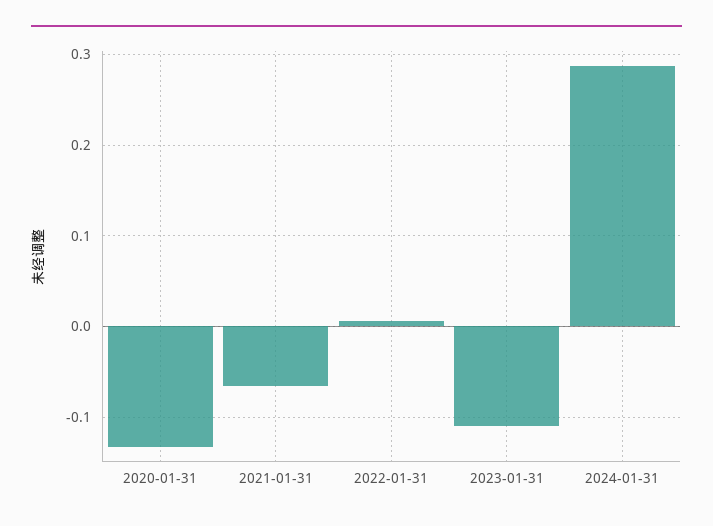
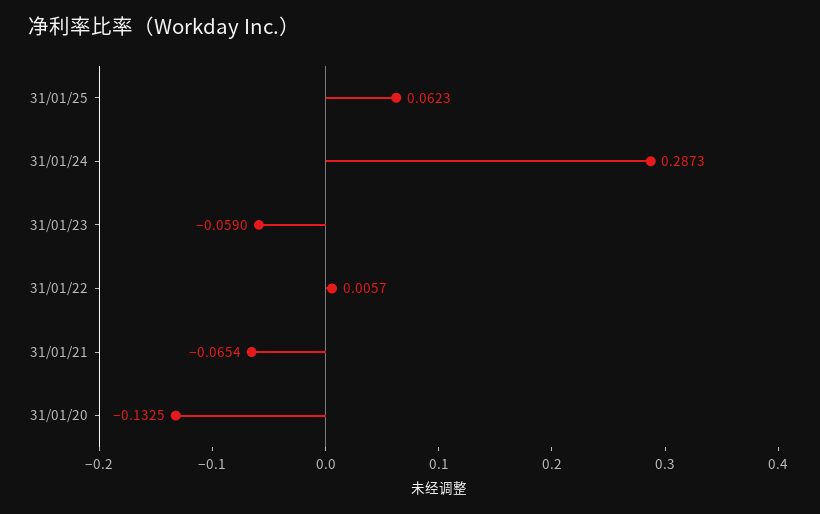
2023-01-31: -0.11 -> -0.059
31/01/25: none -> 0.0623

